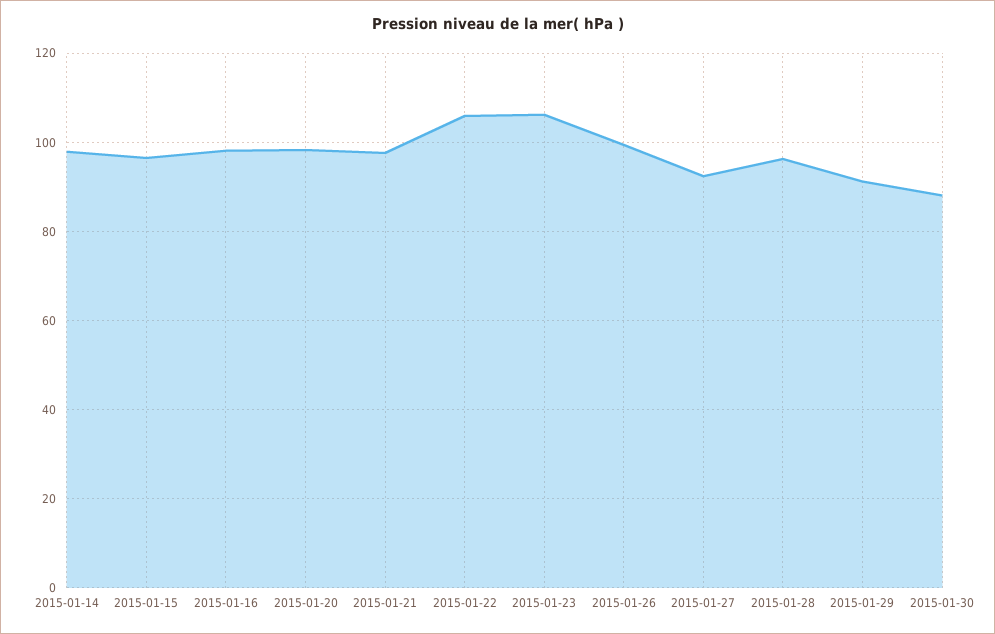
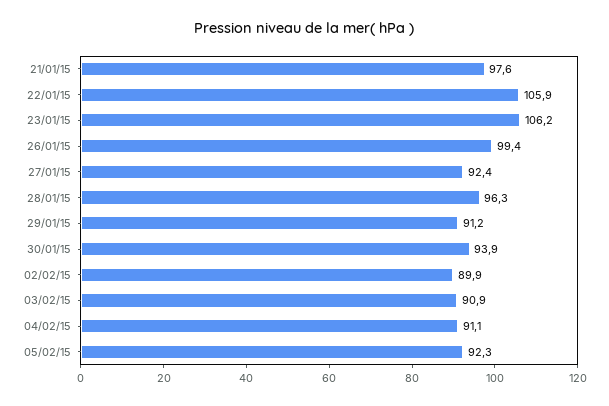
2015-01-14: 98 -> none
2015-01-15: 96 -> none
2015-01-16: 98 -> none
2015-01-20: 98 -> none
2015-01-30: 88 -> 93.9
02/02/15: none -> 89.9
03/02/15: none -> 90.9
04/02/15: none -> 91.1
05/02/15: none -> 92.3

